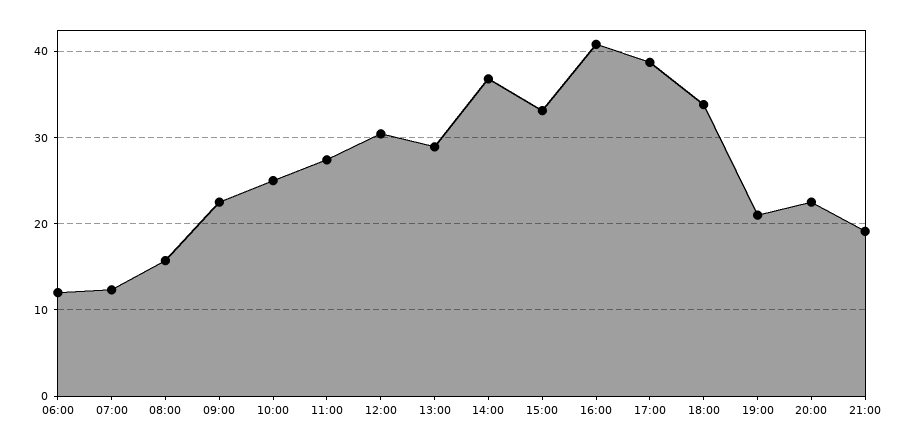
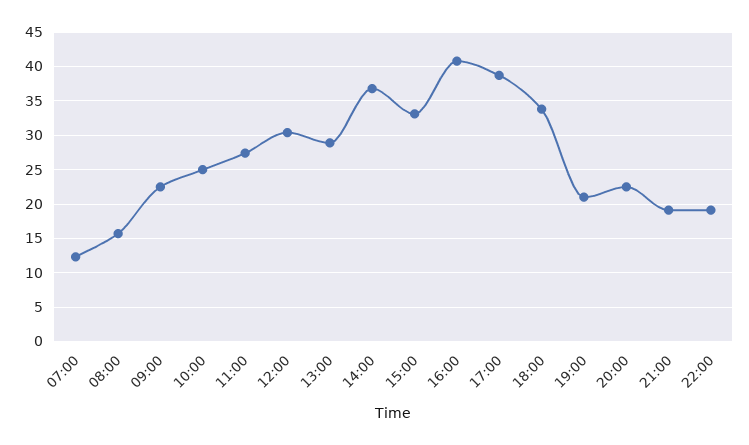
06:00: 12 -> none
22:00: none -> 19

